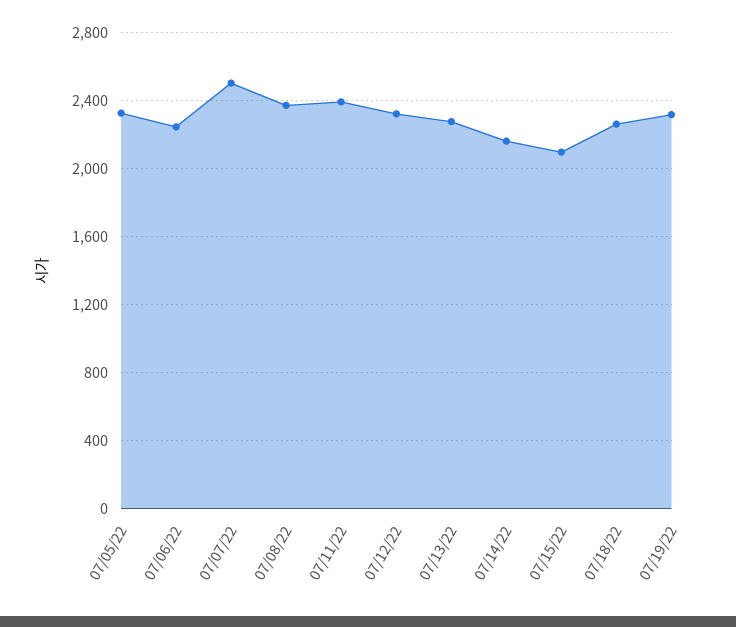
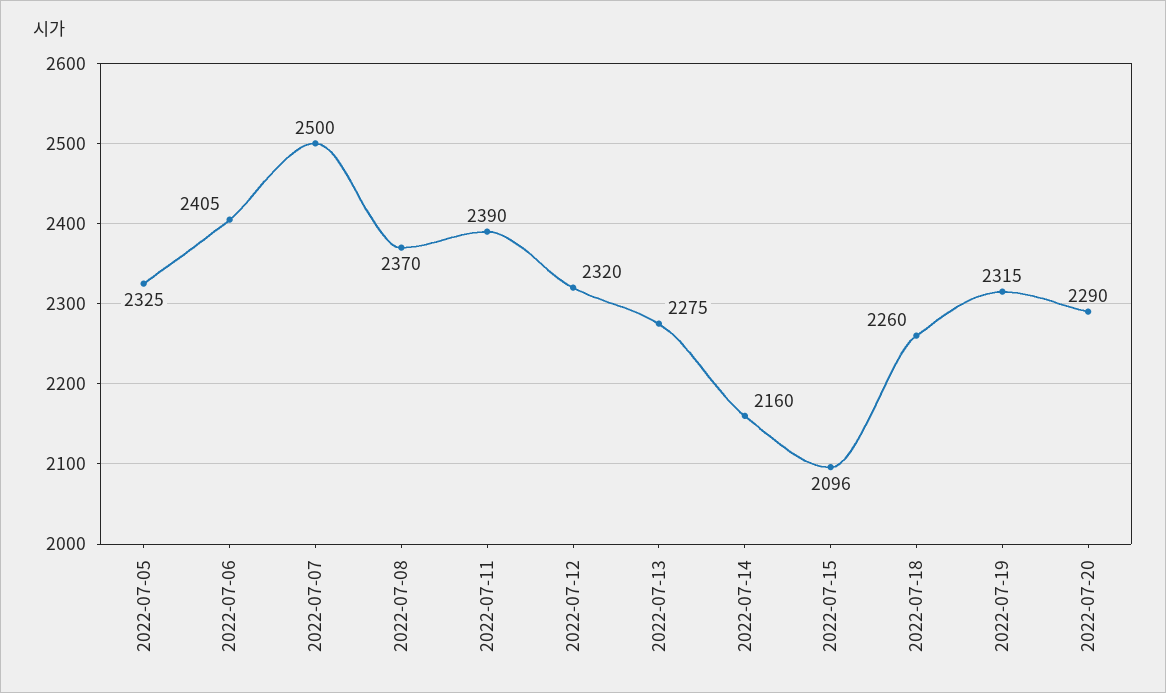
07/06/22: 2250 -> 2405
2022-07-20: none -> 2290

